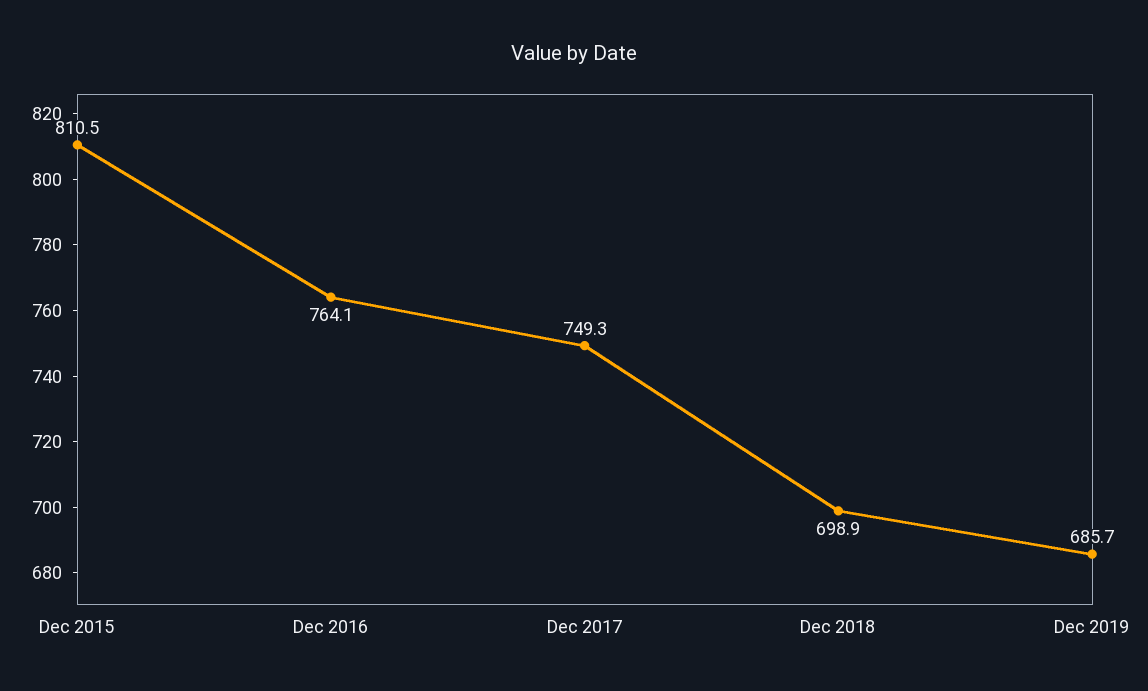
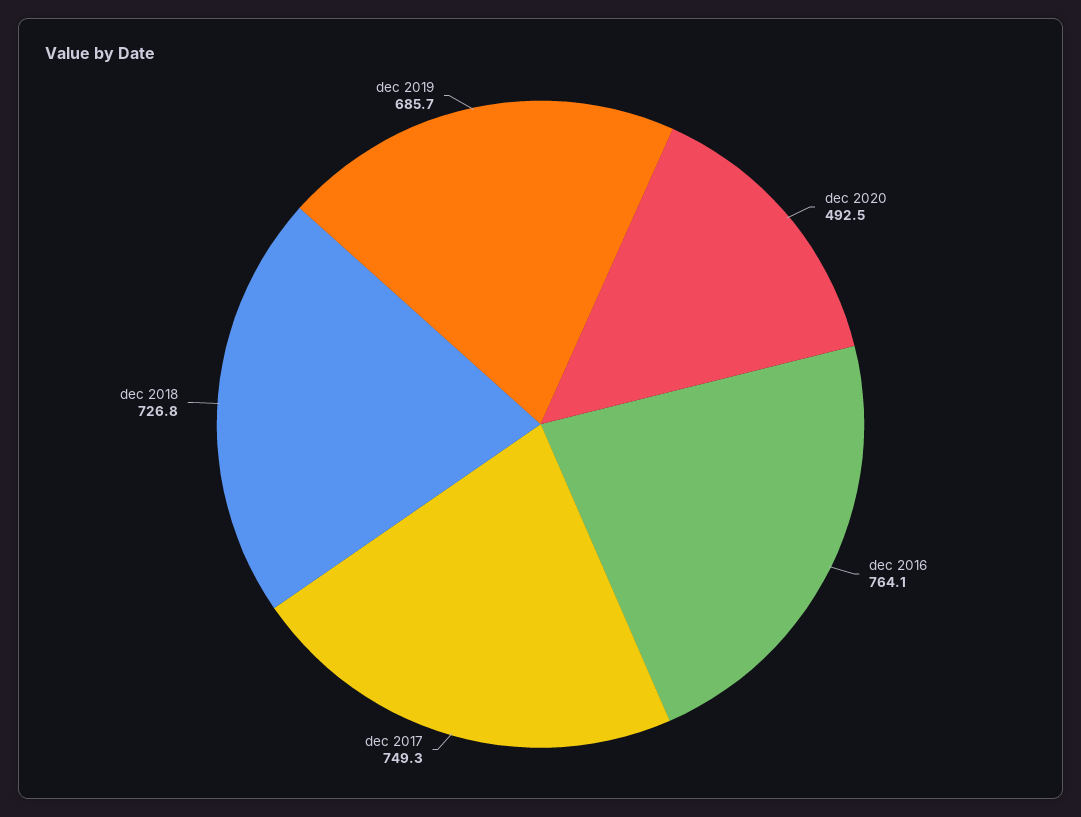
Dec 2015: 810.5 -> none
Dec 2018: 698.9 -> 726.8
dec 2020: none -> 492.5

